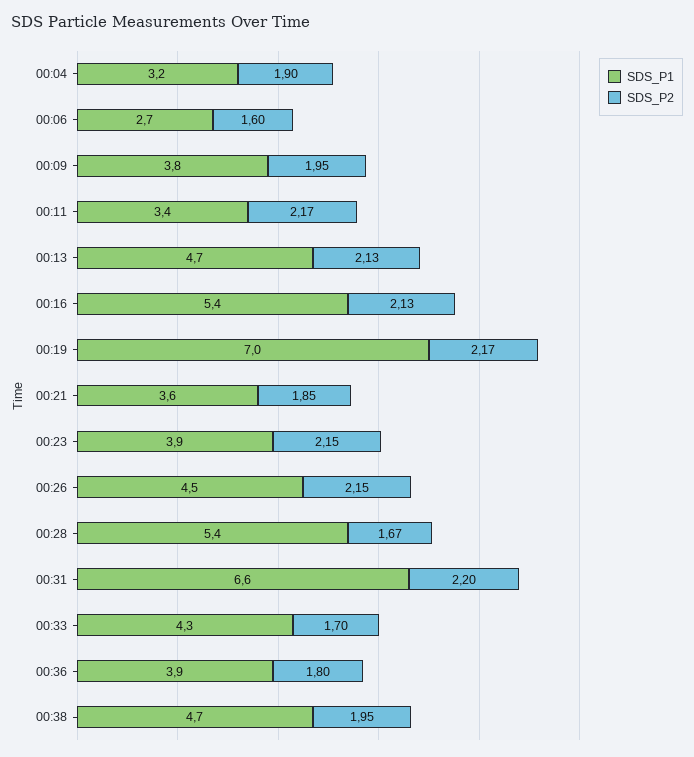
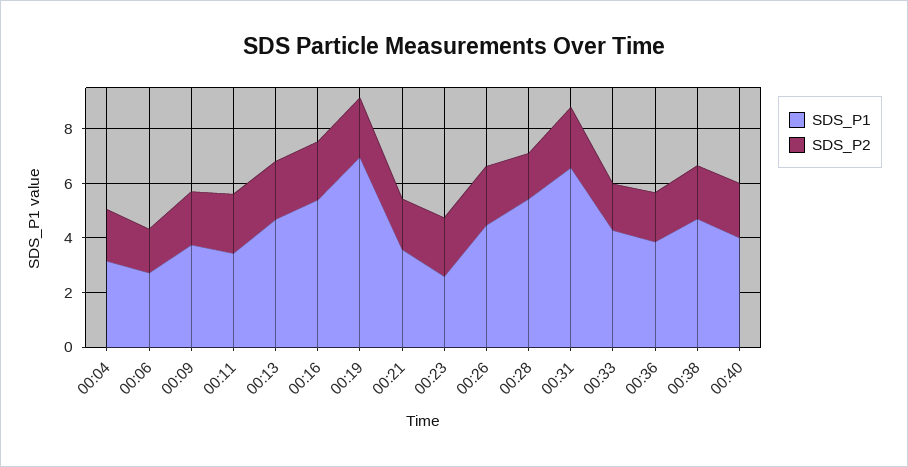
SDS_P1, 00:23: 3.9 -> 2.5
SDS_P1, 00:40: none -> 4
SDS_P2, 00:40: none -> 2

